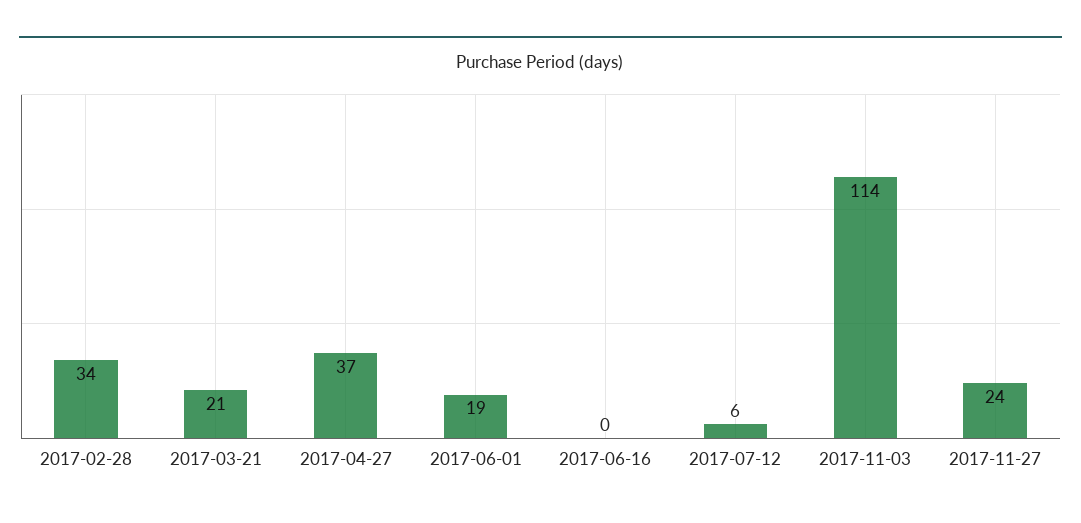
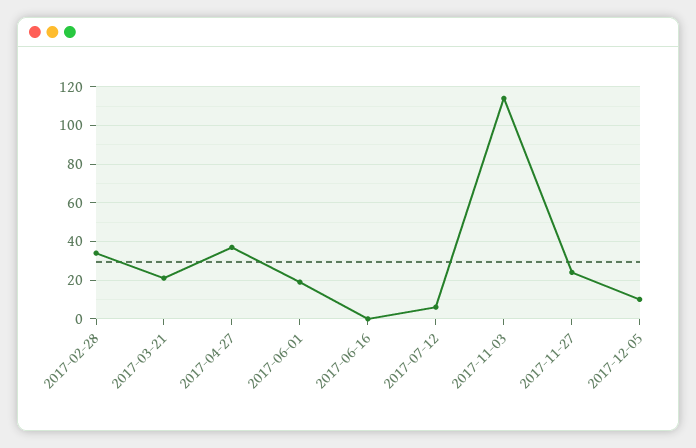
2017-12-05: none -> 10

